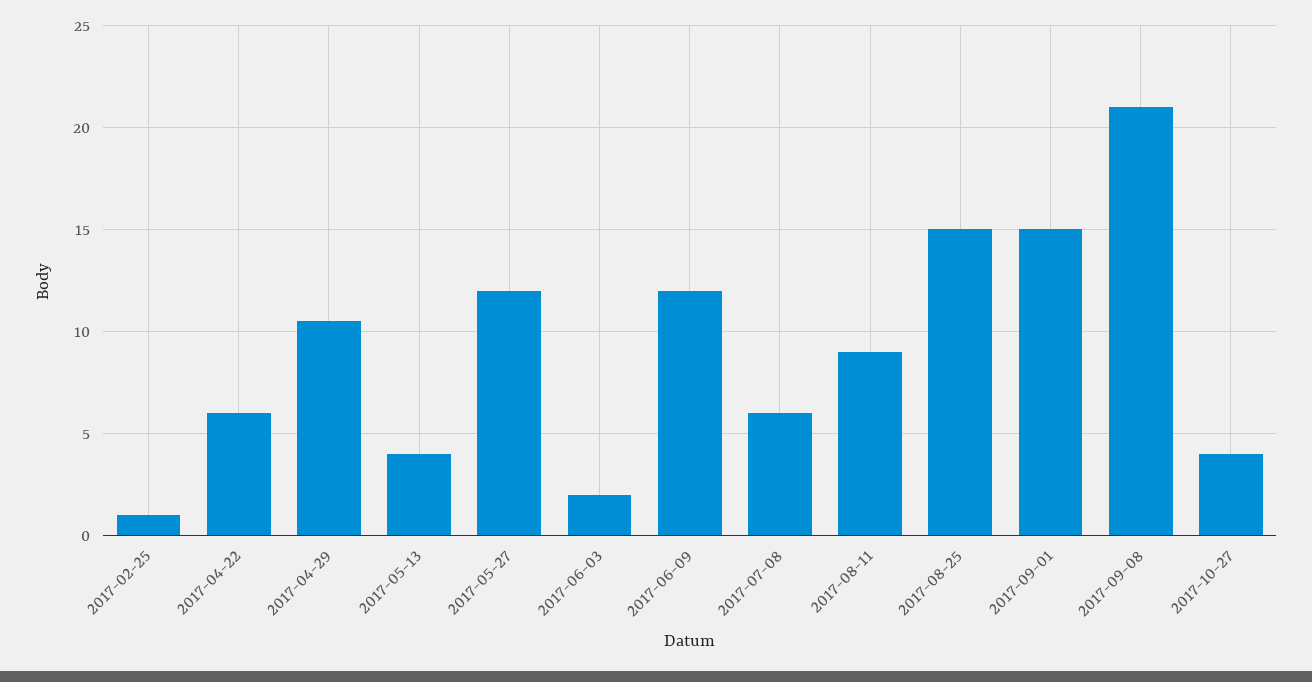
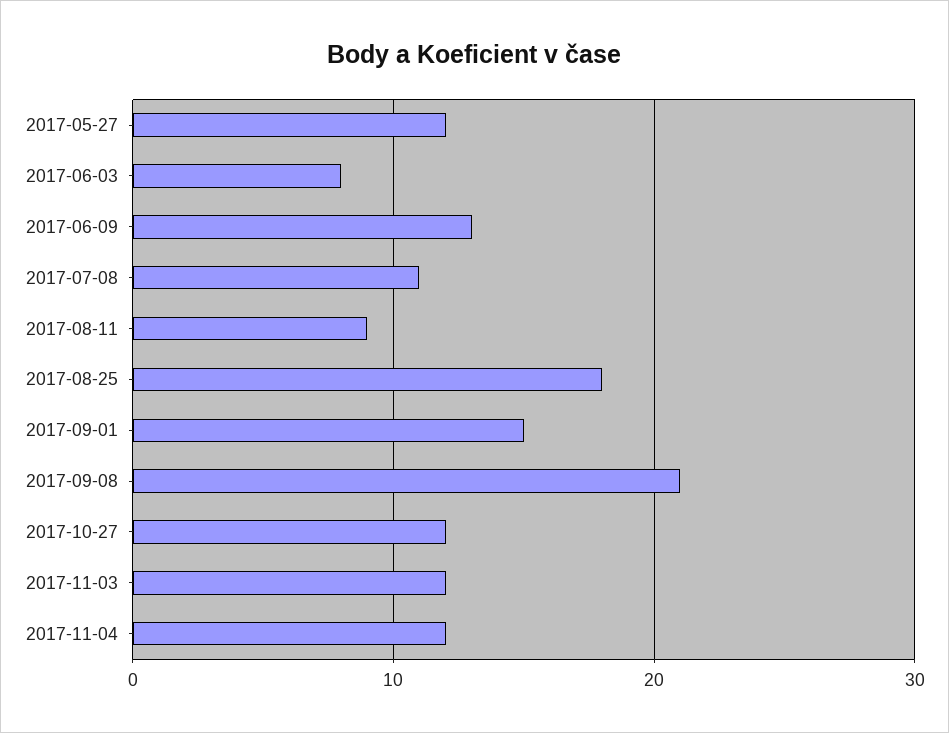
2017-02-25: 1 -> none
2017-04-22: 6 -> none
2017-04-29: 10.5 -> none
2017-05-13: 4 -> none
2017-06-03: 2 -> 8
2017-06-09: 12 -> 13
2017-07-08: 6 -> 11
2017-08-25: 15 -> 18
2017-10-27: 4 -> 12
2017-11-03: none -> 12
2017-11-04: none -> 12

